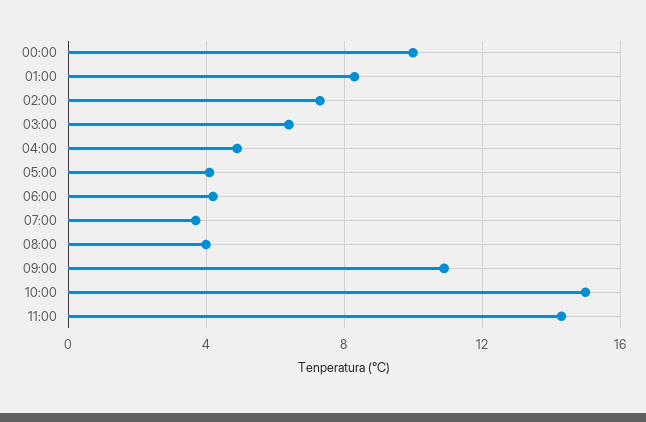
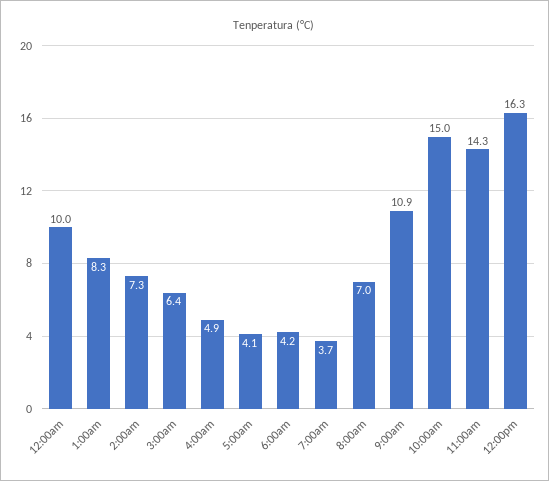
08:00: 4 -> 7
12:00pm: none -> 16.3

